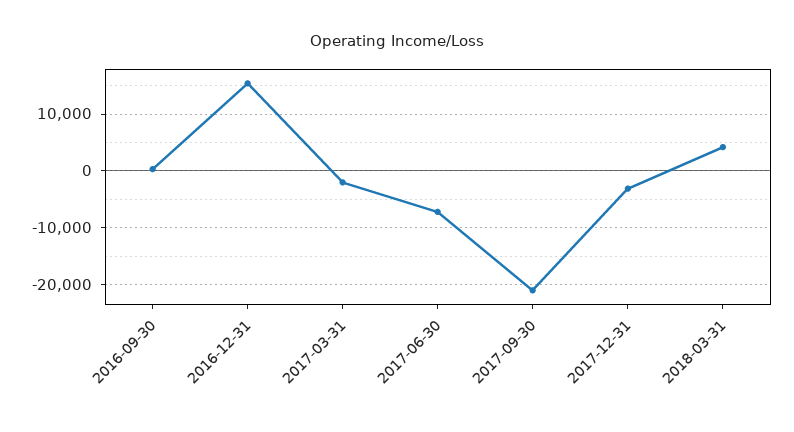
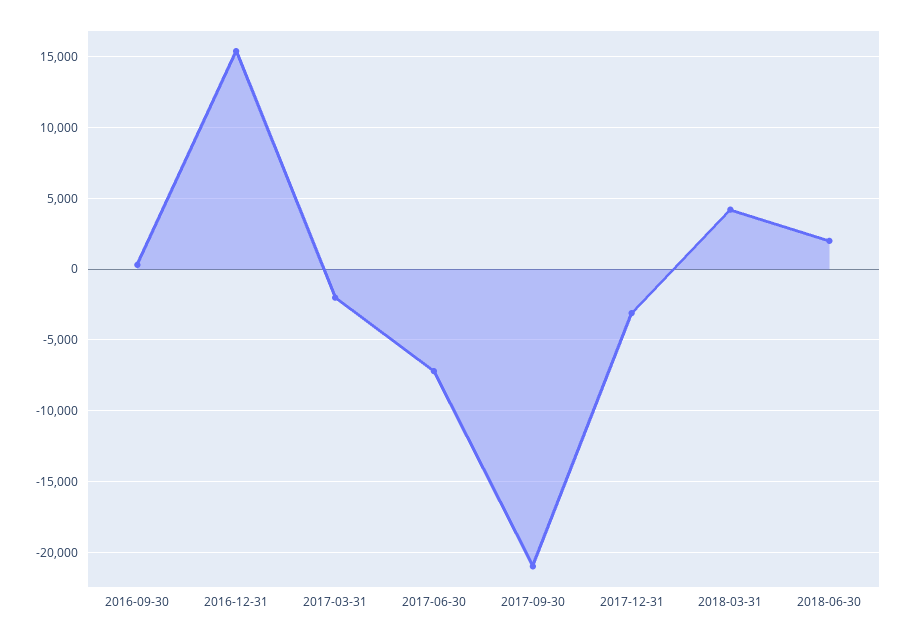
2018-06-30: none -> 2000

